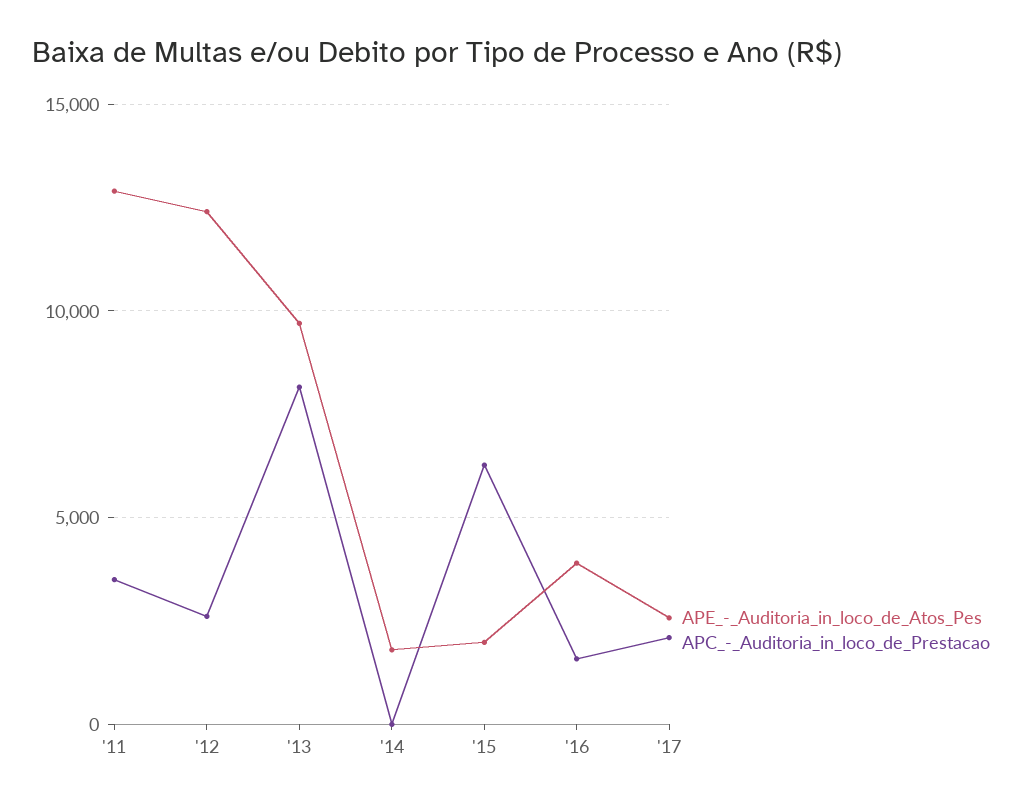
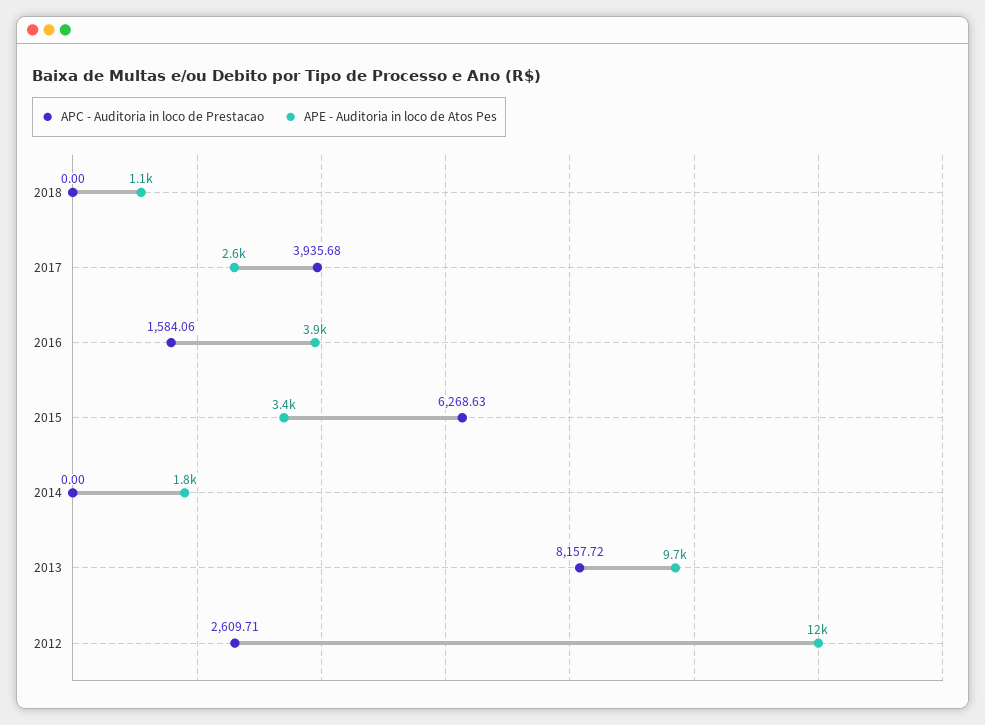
APE_-_Auditoria_in_loco_de_Atos_Pes, '11: 13000 -> none
APC_-_Auditoria_in_loco_de_Prestacao, '11: 3500 -> none
APE_-_Auditoria_in_loco_de_Atos_Pes, '15: 2000 -> 3400
APC_-_Auditoria_in_loco_de_Prestacao, '17: 2000 -> 3935.68
APC_-_Auditoria_in_loco_de_Prestacao, 2018: none -> 0
APE_-_Auditoria_in_loco_de_Atos_Pes, 2018: none -> 1100

